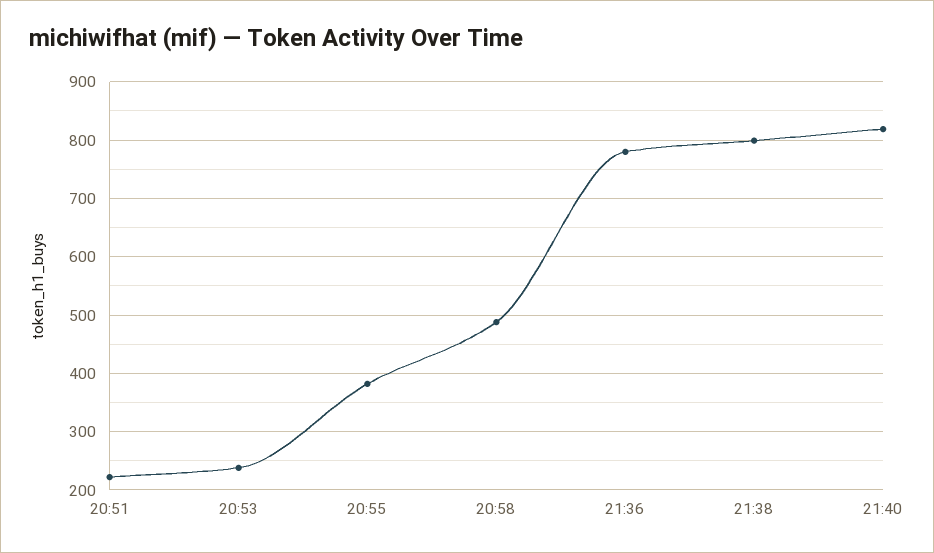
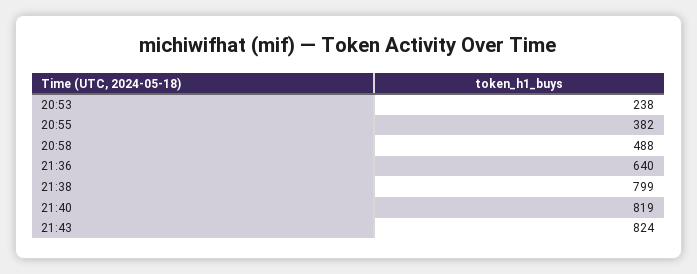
20:51: 220 -> none
21:36: 780 -> 640
21:43: none -> 824

